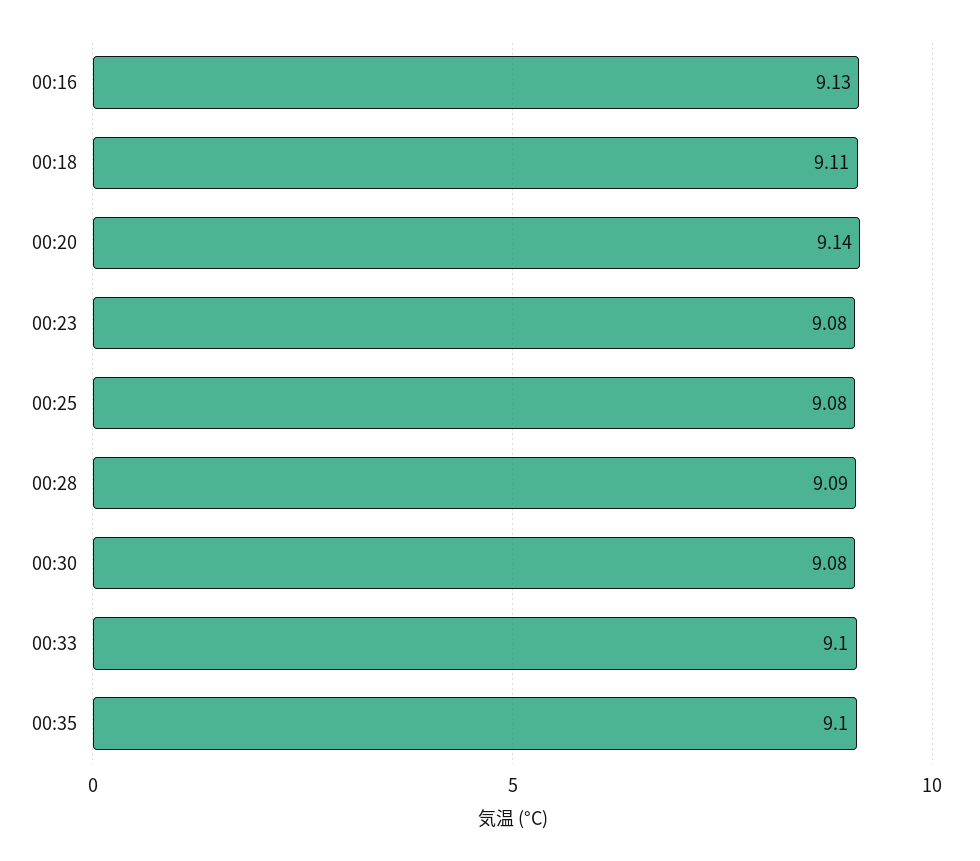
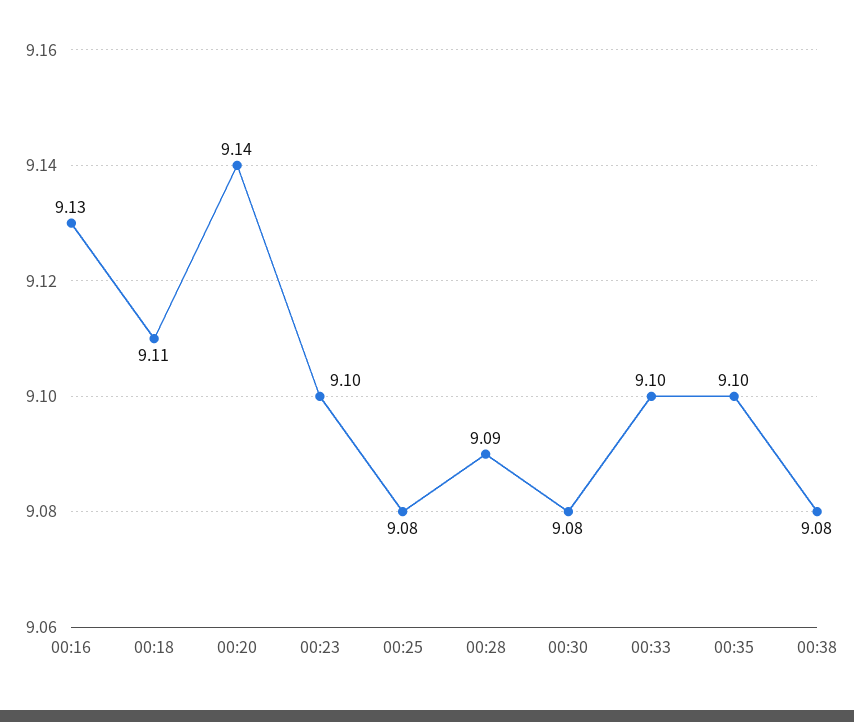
00:23: 9.08 -> 9.1
00:38: none -> 9.08

